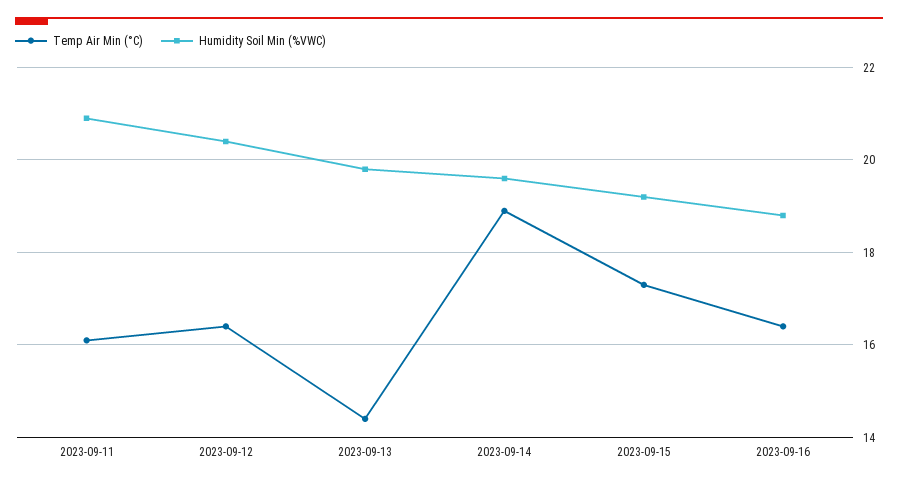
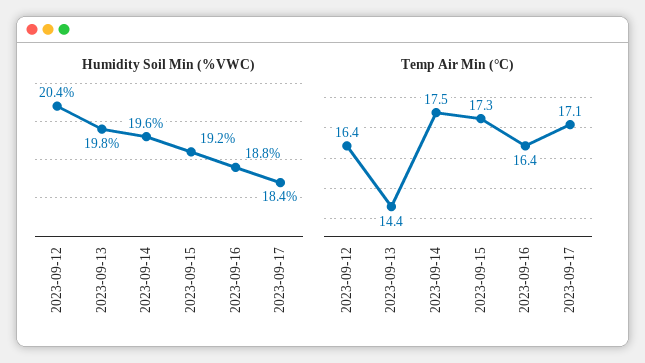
Temp Air Min (°C), 2023-09-11: 16 -> none
Humidity Soil Min (%VWC), 2023-09-11: 21 -> none
Temp Air Min (°C), 2023-09-14: 19 -> 17.5
Humidity Soil Min (%VWC), 2023-09-17: none -> 18.4
Temp Air Min (°C), 2023-09-17: none -> 17.1

